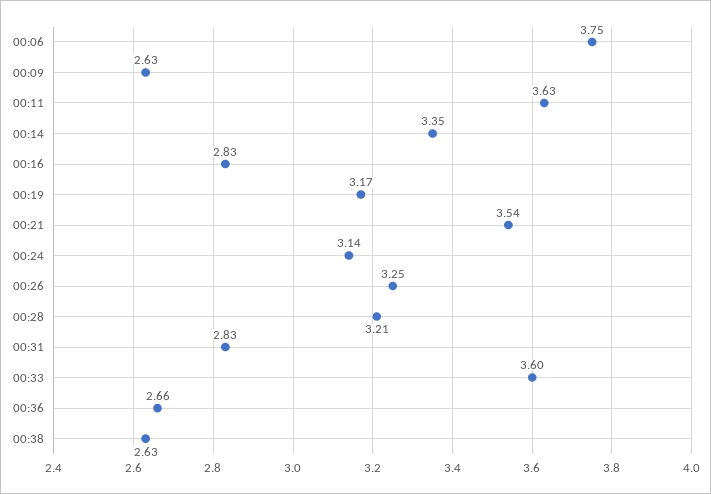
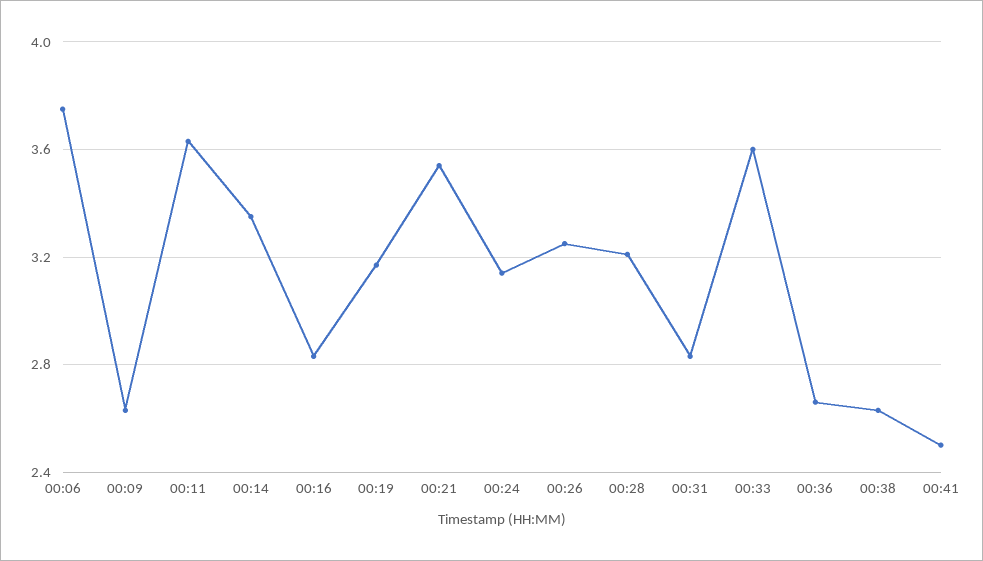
00:41: none -> 2.5

